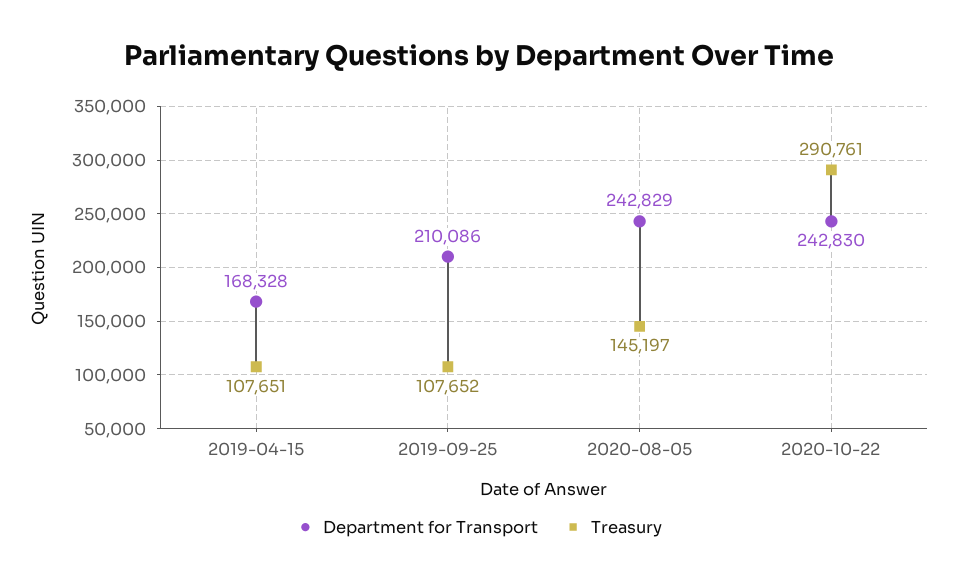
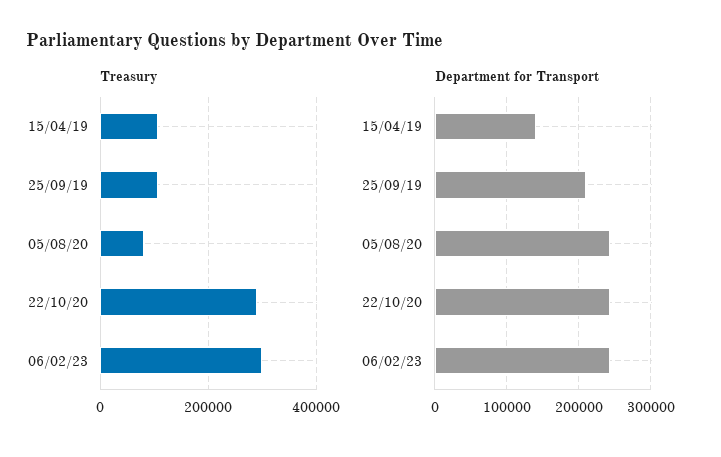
Department for Transport, 2019-04-15: 168328 -> 140000
Treasury, 2020-08-05: 145197 -> 80000
Treasury, 06/02/23: none -> 300000
Department for Transport, 06/02/23: none -> 240000

